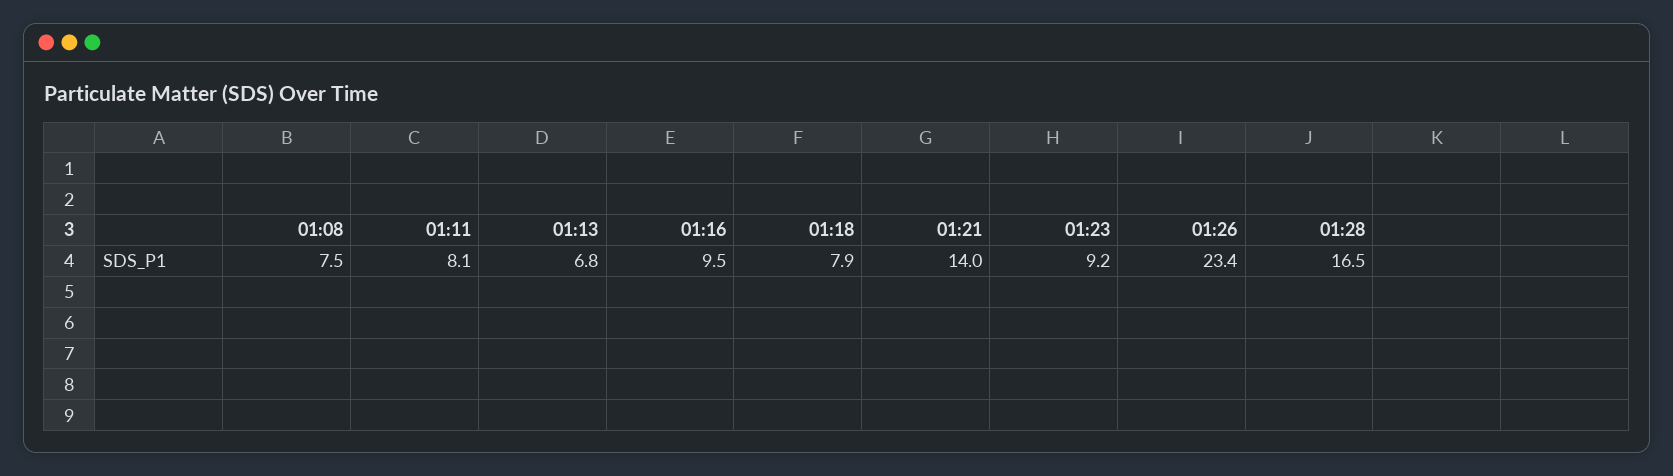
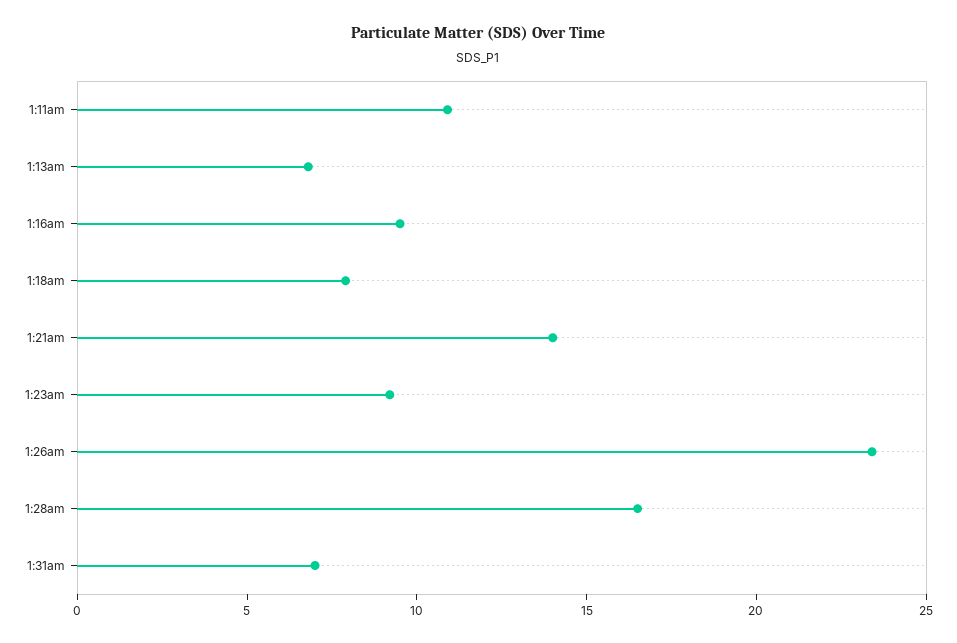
01:08: 7.5 -> none
01:11: 8.1 -> 11
1:31am: none -> 7

